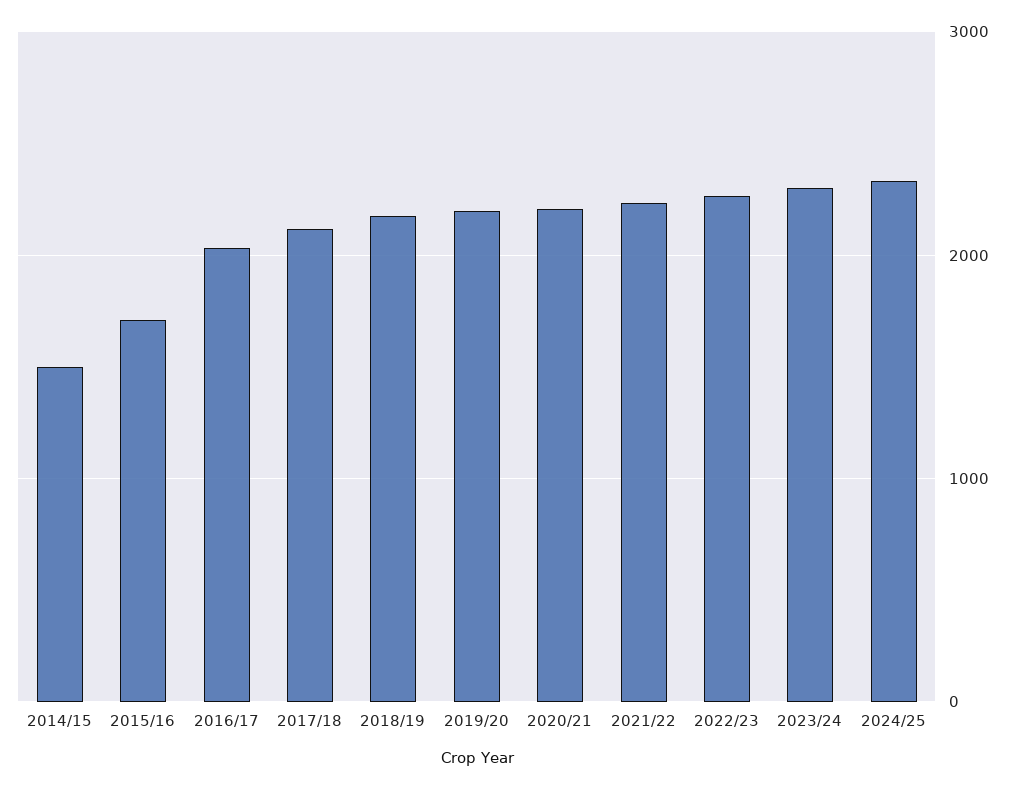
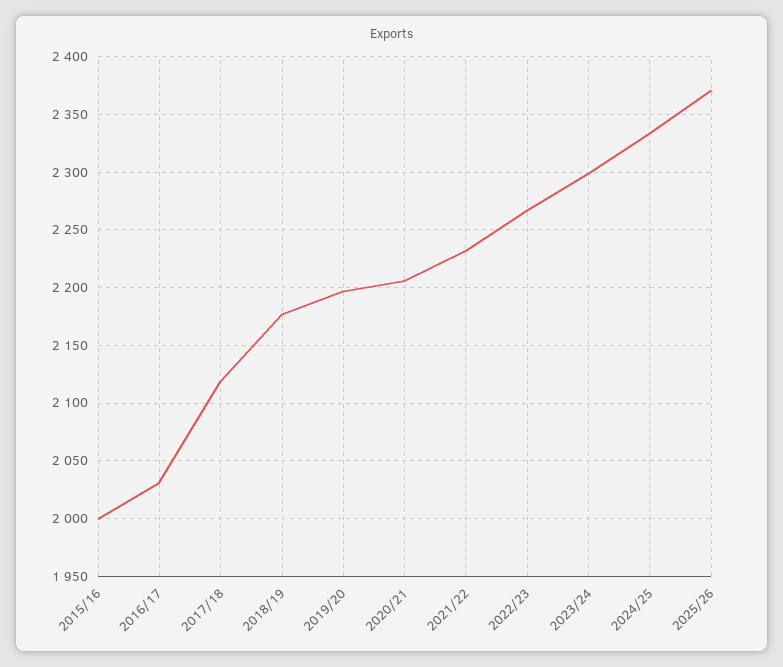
2014/15: 1500 -> none
2015/16: 1700 -> 2000
2025/26: none -> 2370

